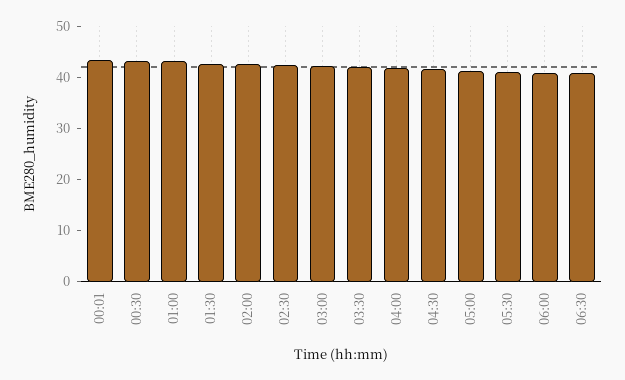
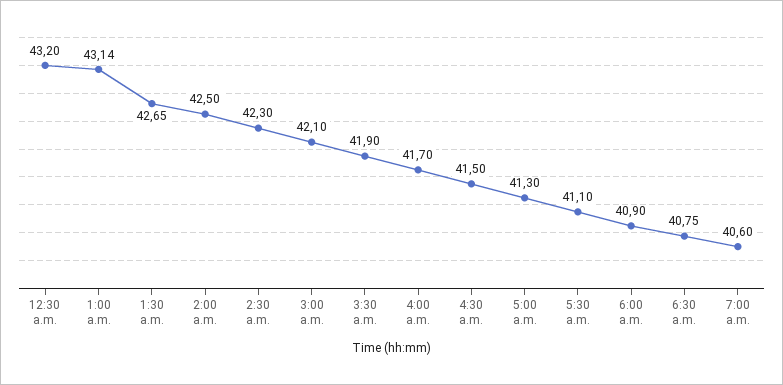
00:01: 44 -> none
7:00 a.m.: none -> 40.6

